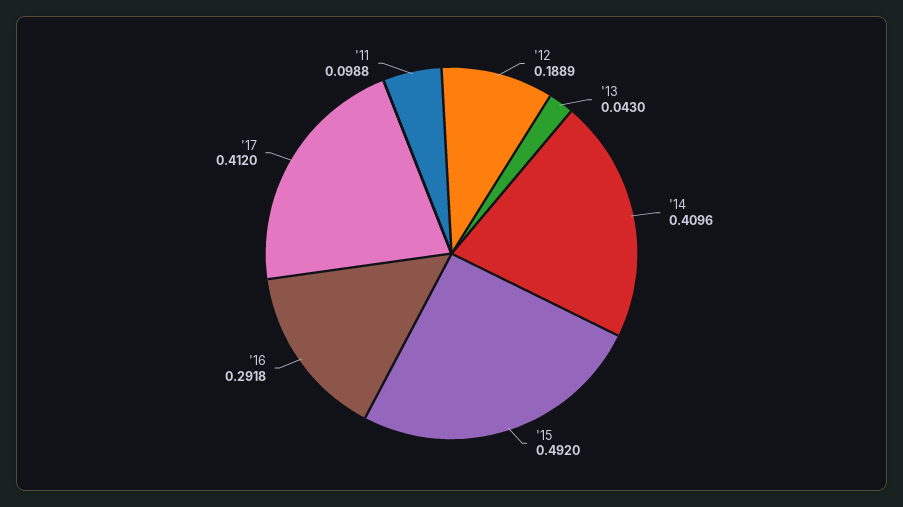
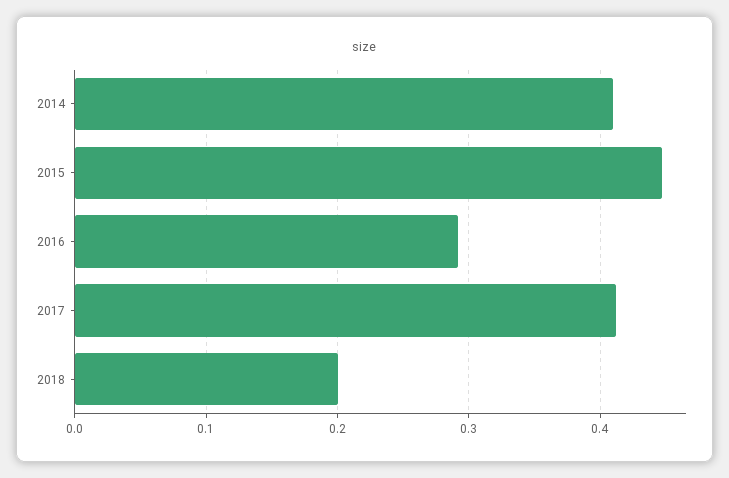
'12: 0.1889 -> none
'13: 0.043 -> none
'15: 0.492 -> 0.45
'11: 0.0988 -> none
2018: none -> 0.2

